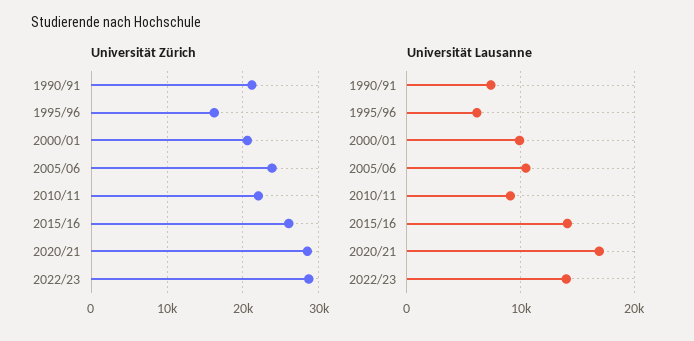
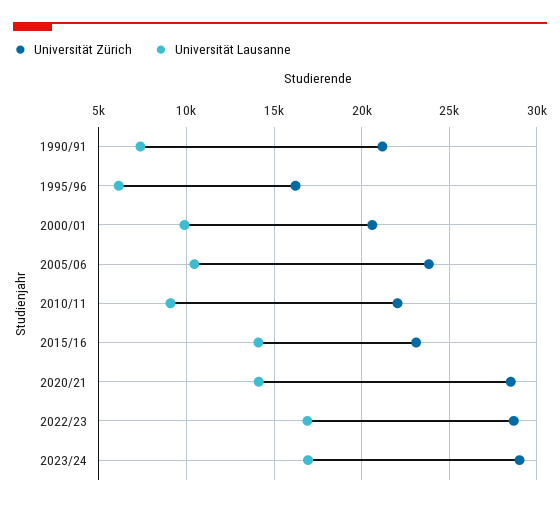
Universität Zürich, 2015/16: 26000 -> 23000
Universität Lausanne, 2020/21: 17000 -> 14000
Universität Lausanne, 2022/23: 14000 -> 17000
Universität Zürich, 2023/24: none -> 29000
Universität Lausanne, 2023/24: none -> 17000

